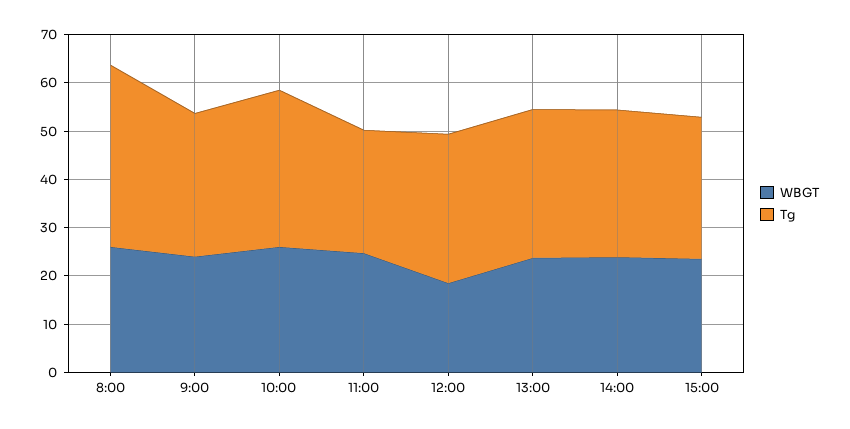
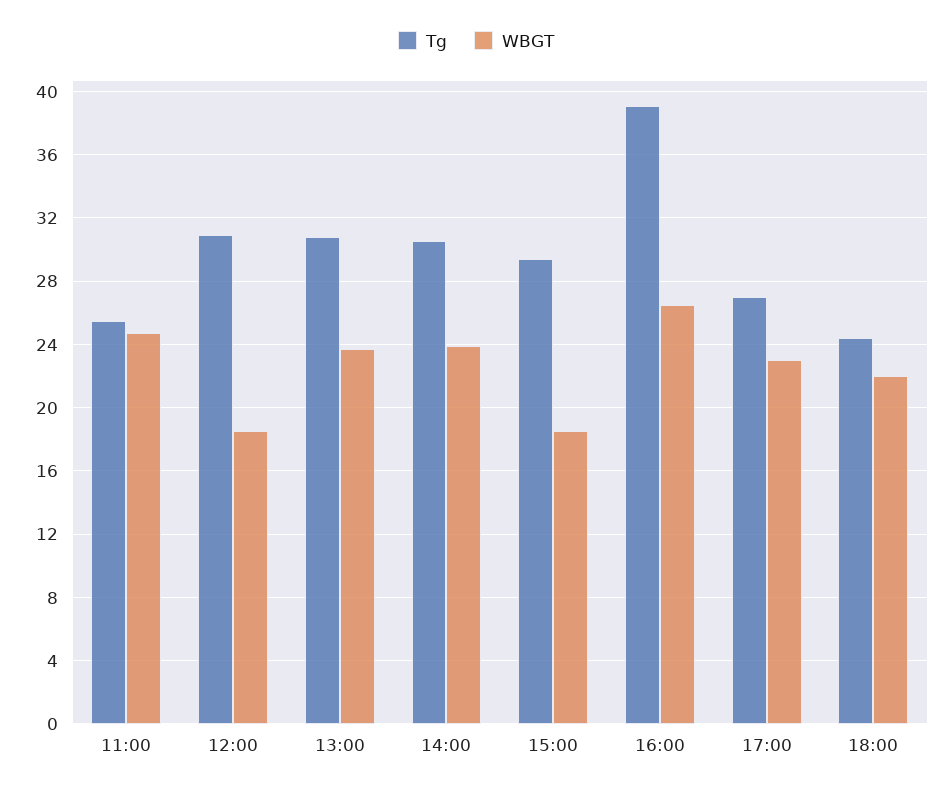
WBGT, 8:00: 26 -> none
Tg, 8:00: 38 -> none
WBGT, 9:00: 24 -> none
Tg, 9:00: 30 -> none
WBGT, 10:00: 26 -> none
Tg, 10:00: 32 -> none
WBGT, 15:00: 24 -> 18.5
Tg, 16:00: none -> 39
WBGT, 16:00: none -> 26.5
Tg, 17:00: none -> 27
WBGT, 17:00: none -> 23
Tg, 18:00: none -> 24.5
WBGT, 18:00: none -> 22

